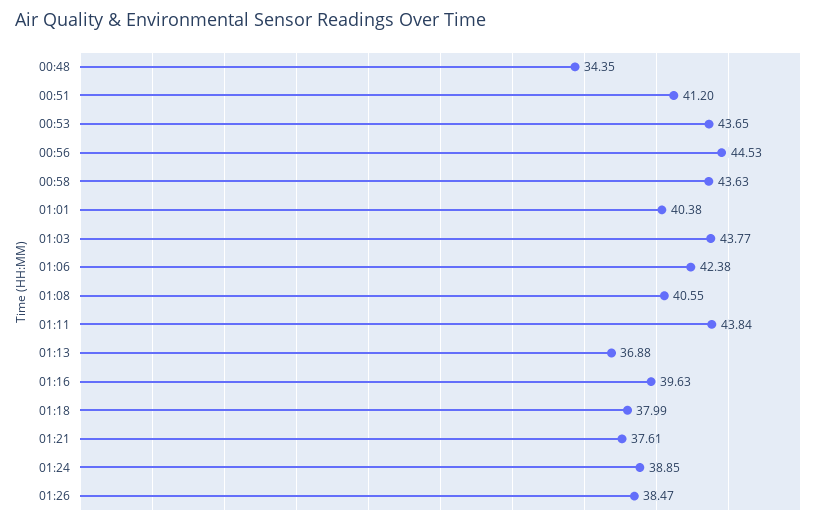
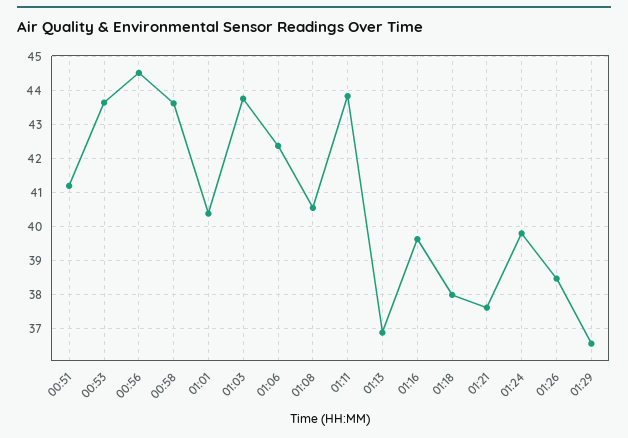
00:48: 34.35 -> none
01:24: 38.85 -> 39.8
01:29: none -> 36.6

